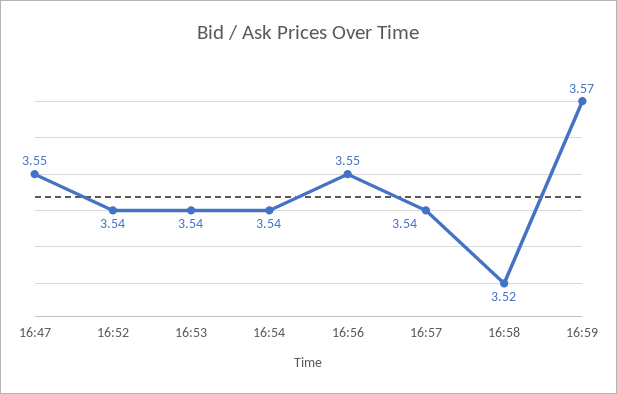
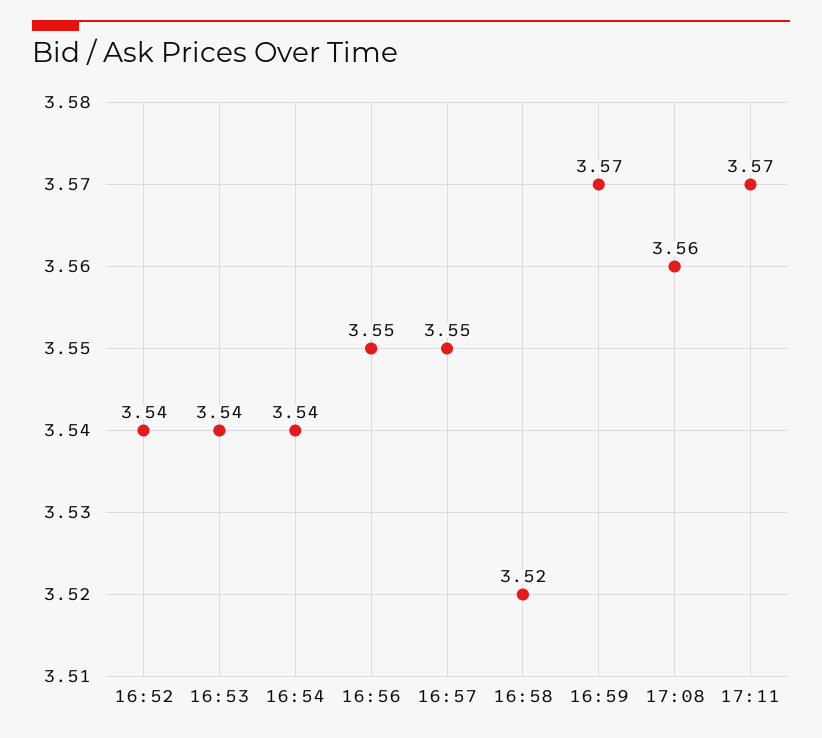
16:47: 3.55 -> none
16:57: 3.54 -> 3.55
17:08: none -> 3.56
17:11: none -> 3.57

